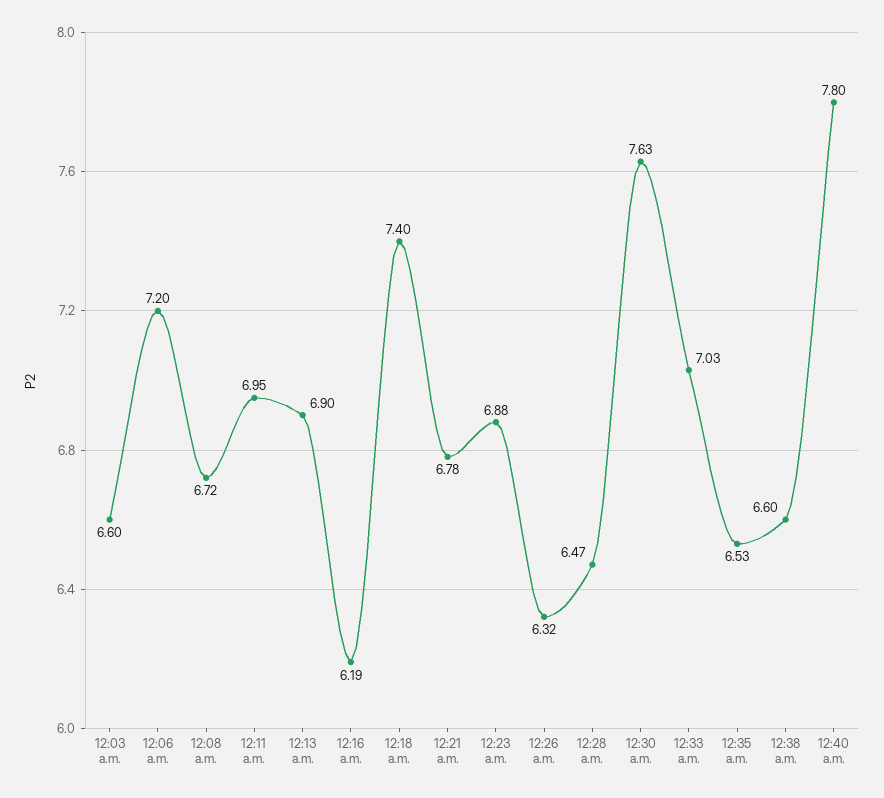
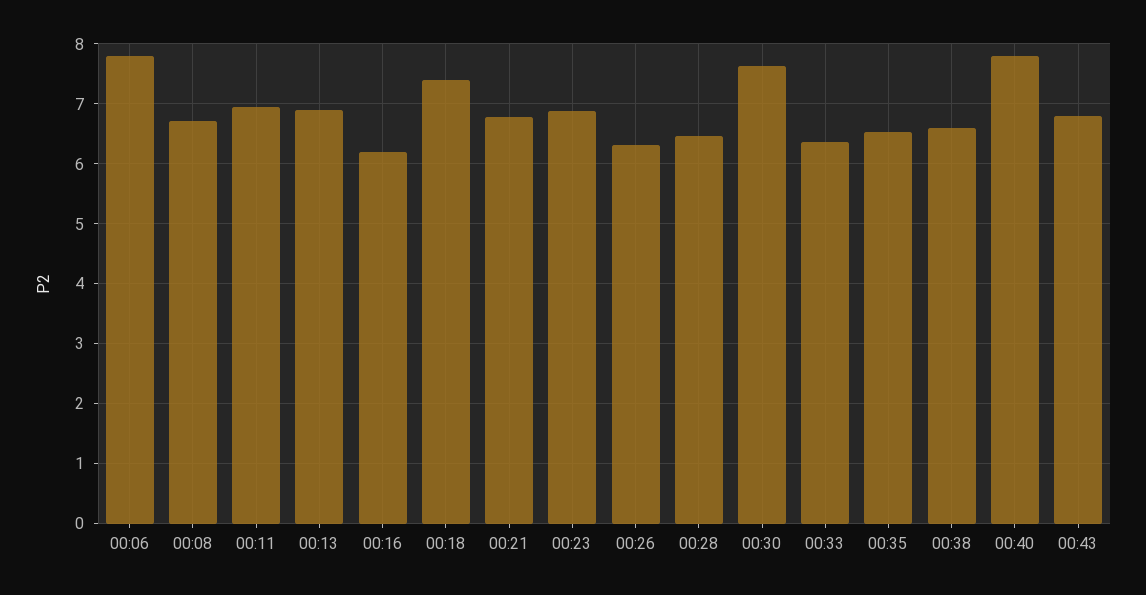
12:03 a.m.: 6.6 -> none
12:06 a.m.: 7.2 -> 7.8
12:33 a.m.: 7.03 -> 6.4
00:43: none -> 6.8

